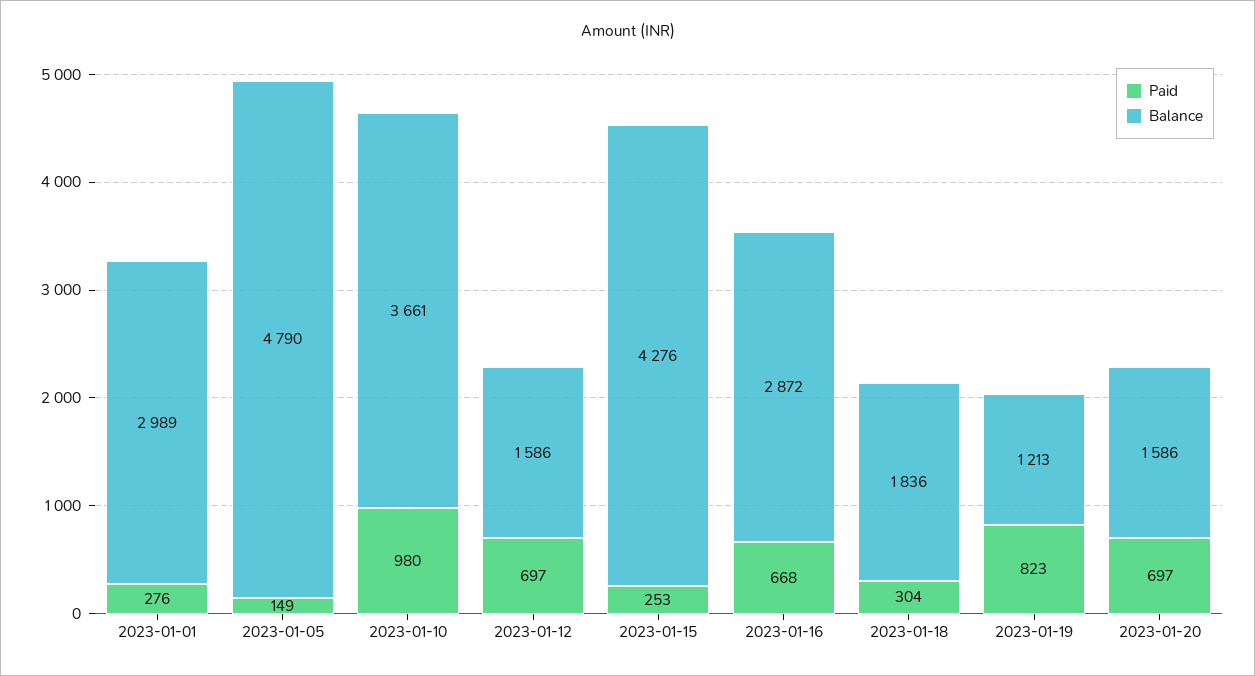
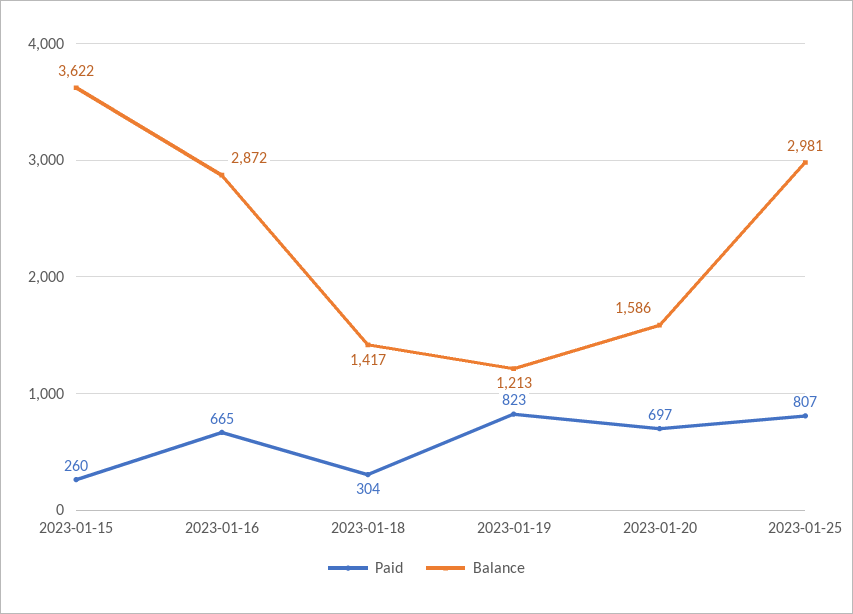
Paid, 2023-01-01: 276 -> none
Balance, 2023-01-01: 2989 -> none
Paid, 2023-01-05: 149 -> none
Balance, 2023-01-05: 4790 -> none
Paid, 2023-01-10: 980 -> none
Balance, 2023-01-10: 3661 -> none
Paid, 2023-01-12: 697 -> none
Balance, 2023-01-12: 1586 -> none
Paid, 2023-01-15: 253 -> 260
Balance, 2023-01-15: 4276 -> 3622
Paid, 2023-01-16: 668 -> 665
Balance, 2023-01-18: 1836 -> 1417
Paid, 2023-01-25: none -> 807
Balance, 2023-01-25: none -> 2981

